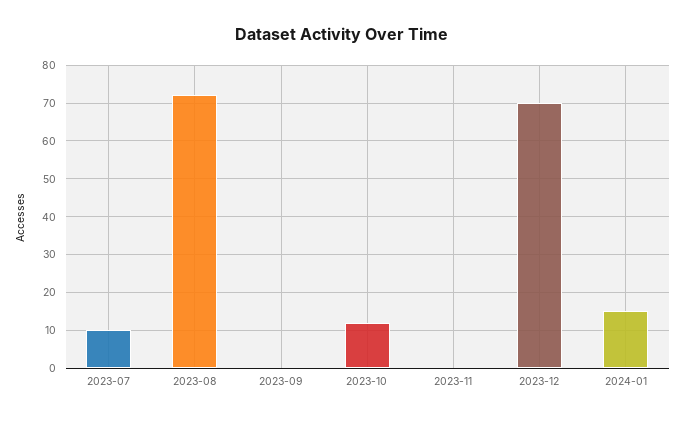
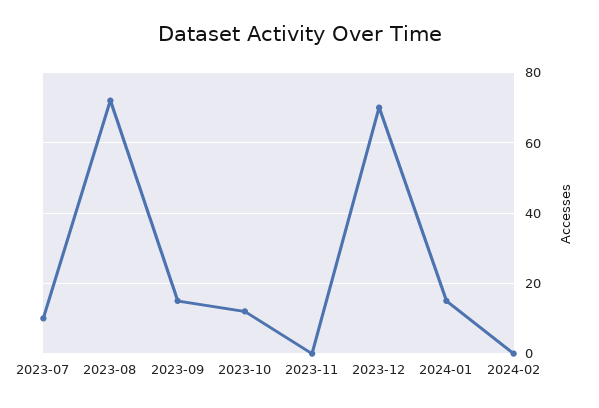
2023-09: 0 -> 15
2024-02: none -> 0

